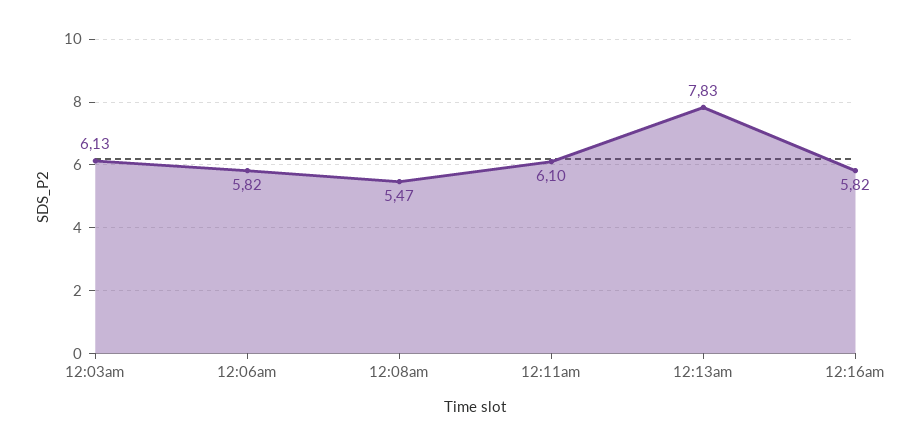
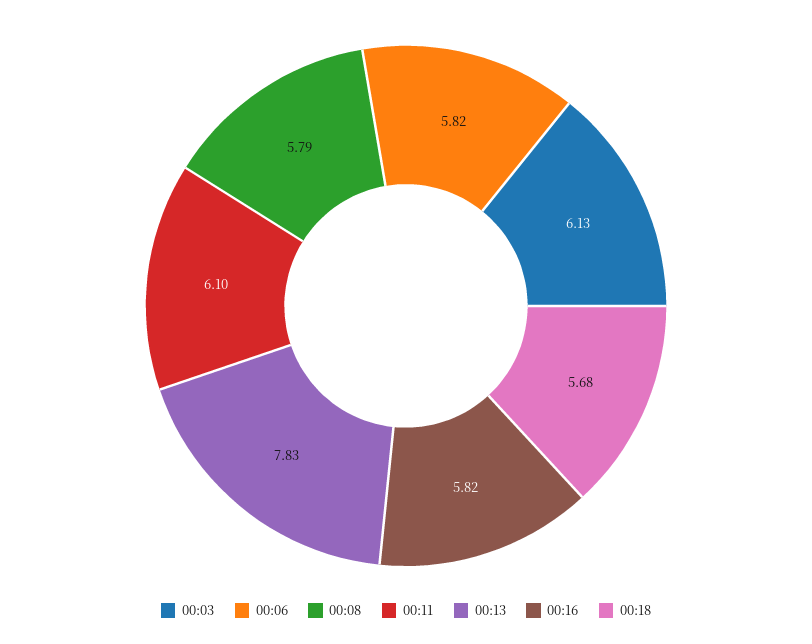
12:08am: 5.47 -> 5.79
00:18: none -> 5.68

